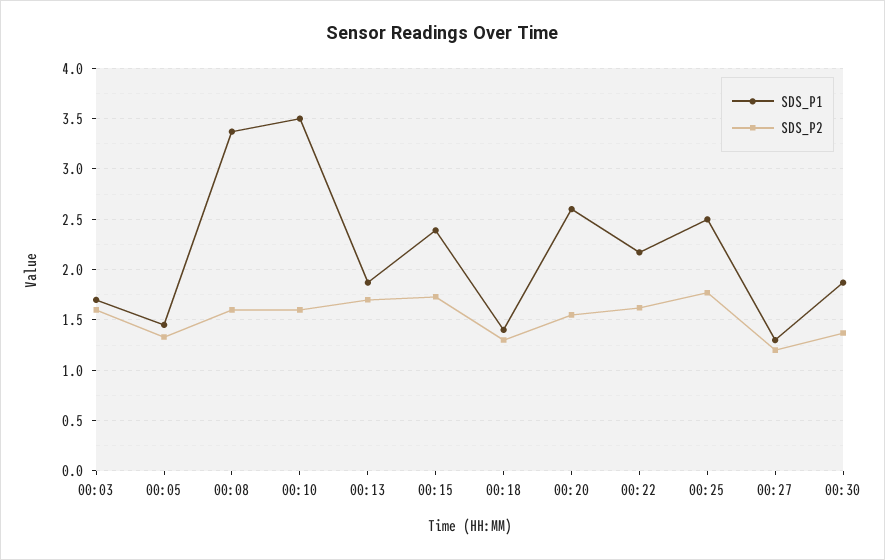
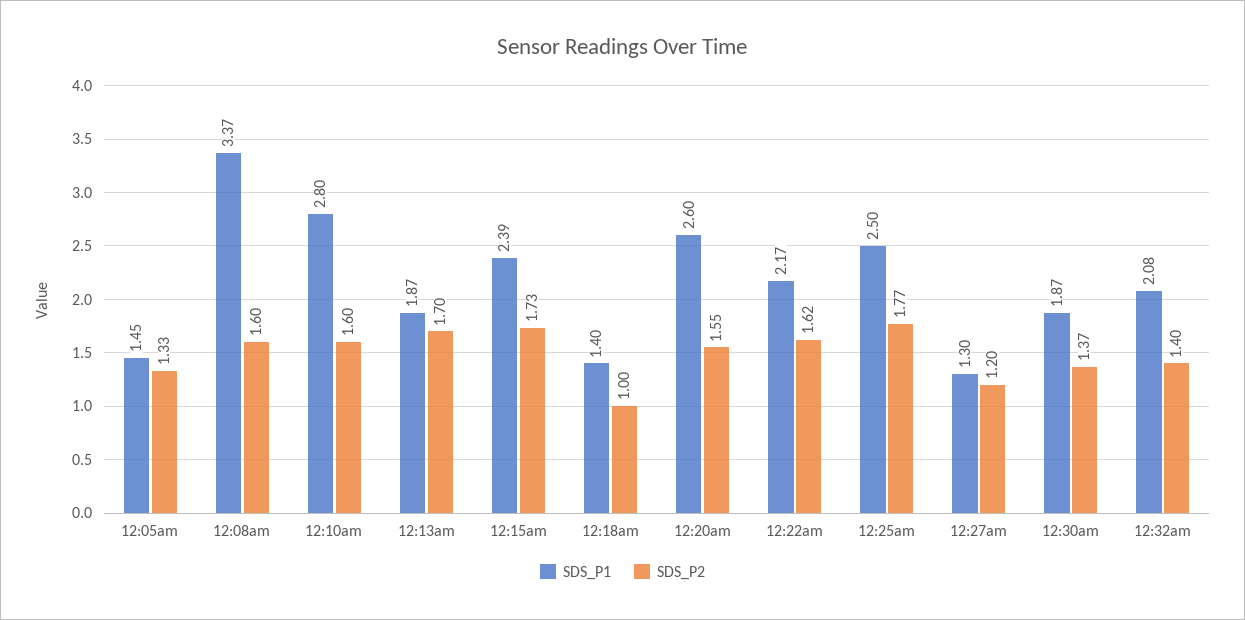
SDS_P1, 00:03: 1.7 -> none
SDS_P2, 00:03: 1.6 -> none
SDS_P1, 00:10: 3.5 -> 2.8
SDS_P2, 00:18: 1.3 -> 1
SDS_P1, 12:32am: none -> 2.08
SDS_P2, 12:32am: none -> 1.4

